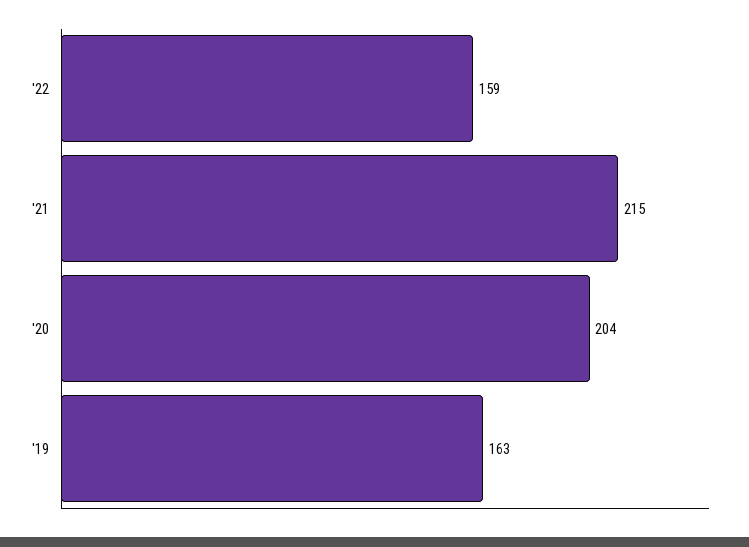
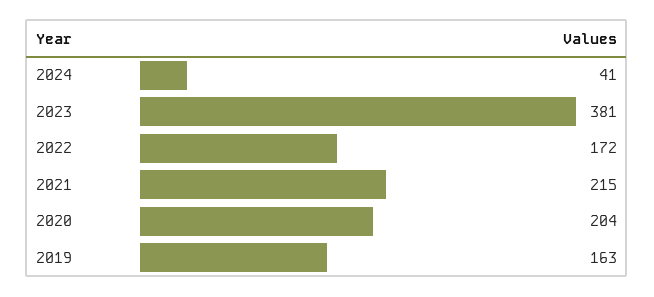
'22: 159 -> 172
2024: none -> 41
2023: none -> 381

